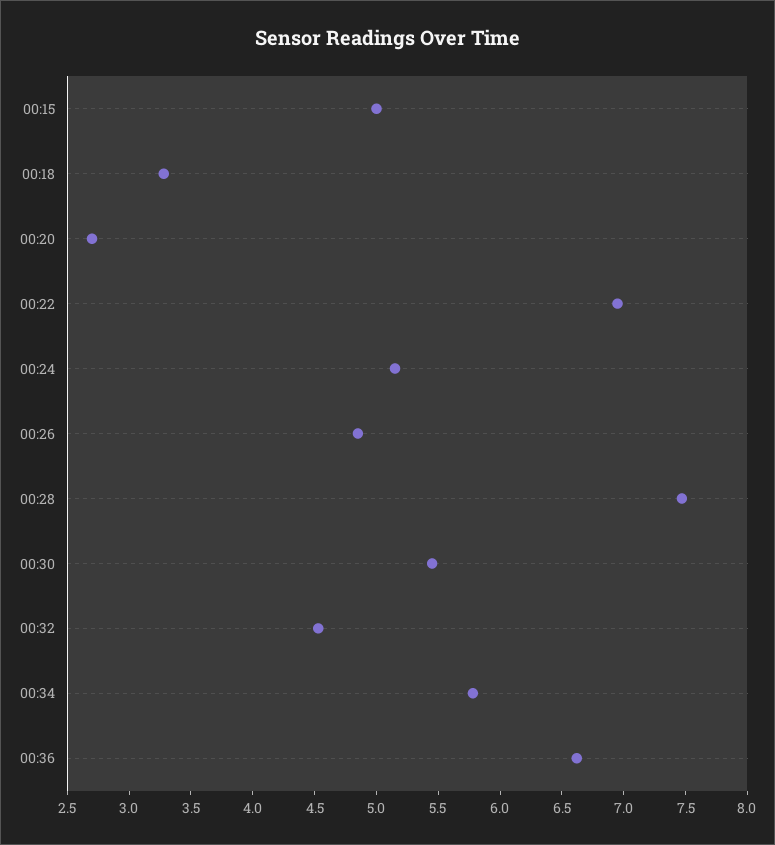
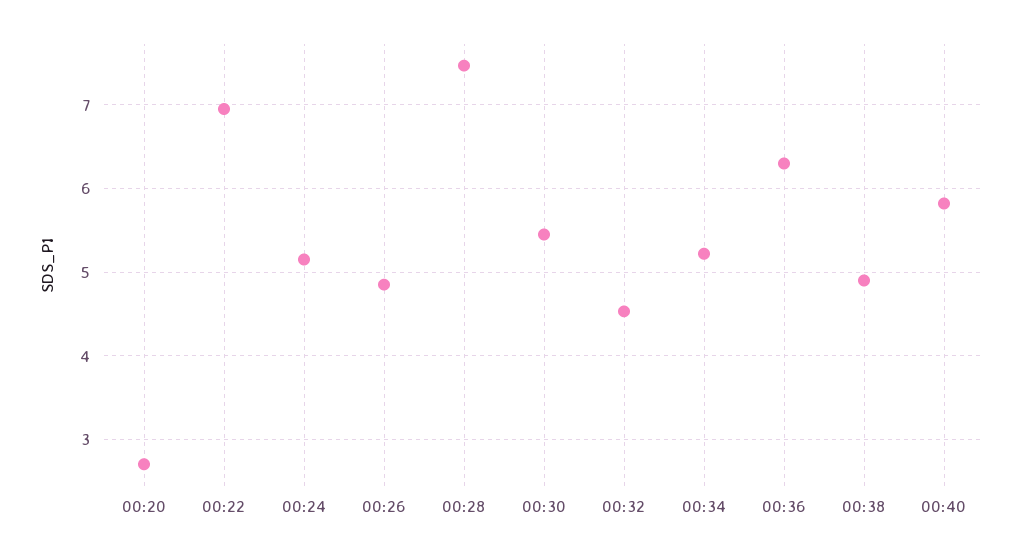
00:15: 5 -> none
00:18: 3.3 -> none
00:34: 5.8 -> 5.2
00:36: 6.6 -> 6.3
00:38: none -> 4.9
00:40: none -> 5.8

